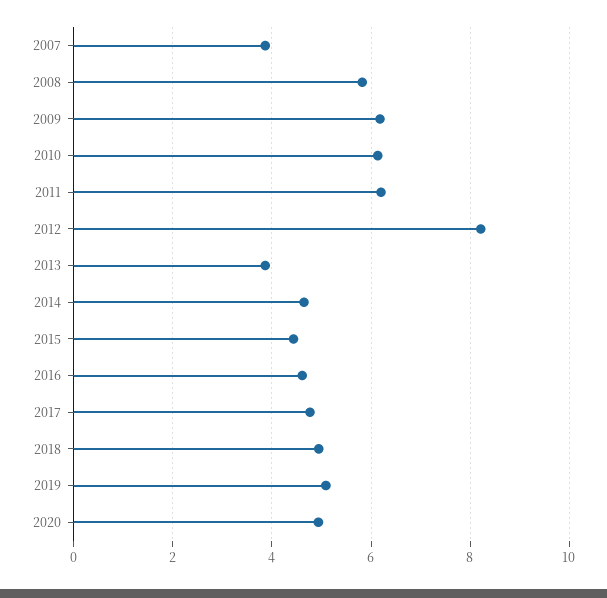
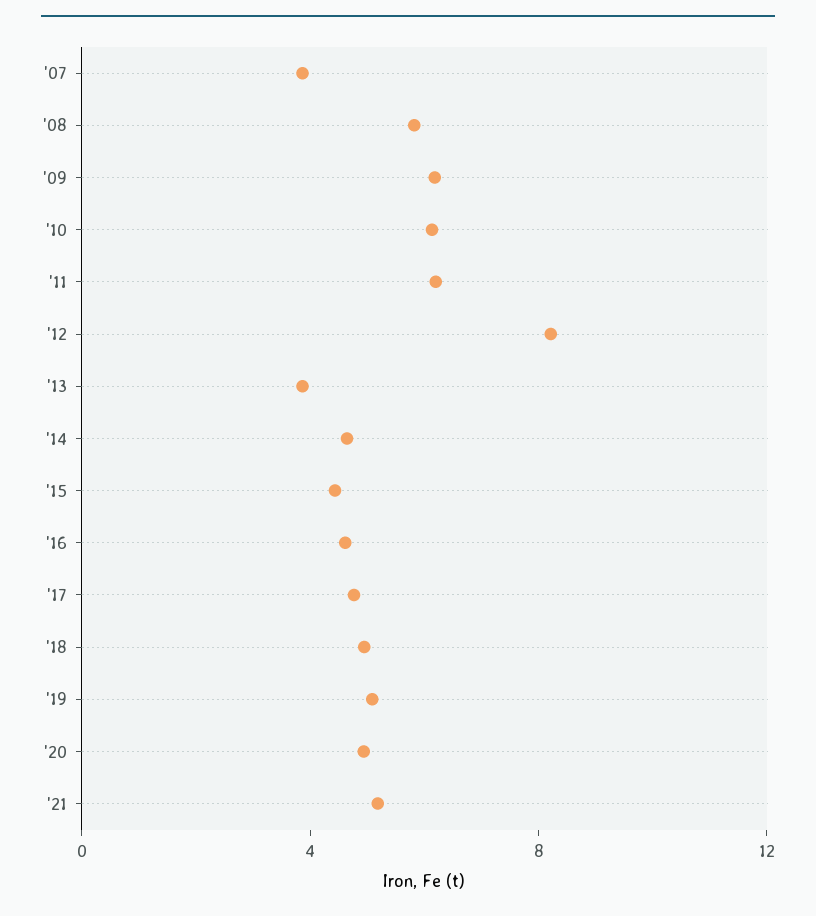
'21: none -> 5

